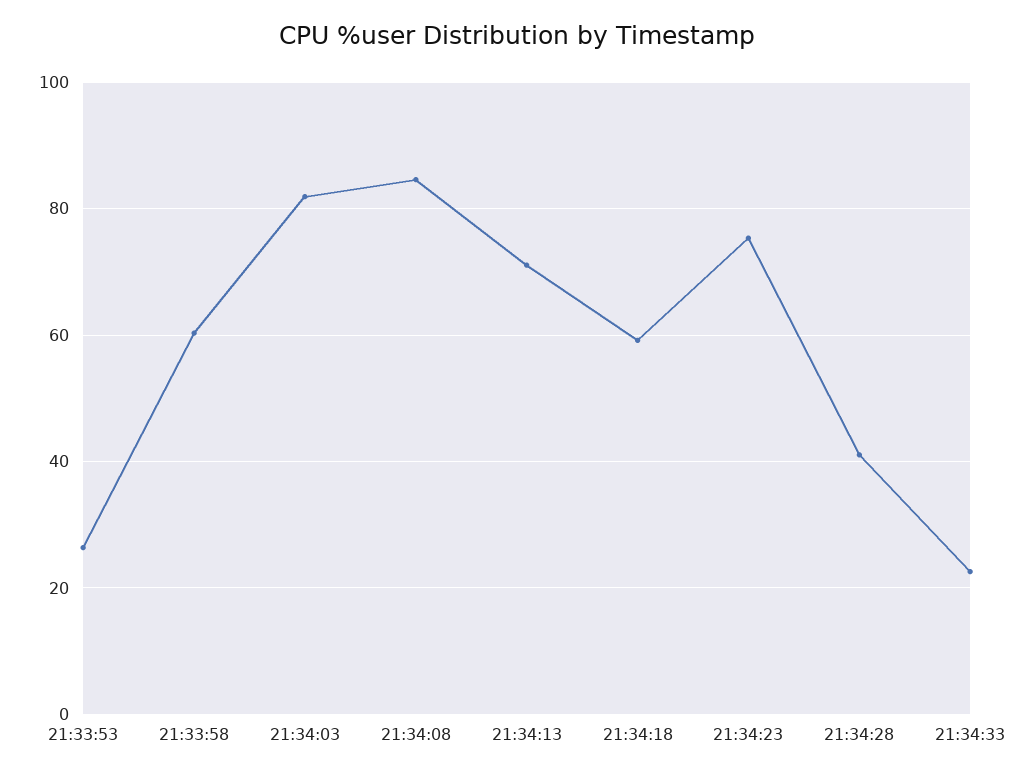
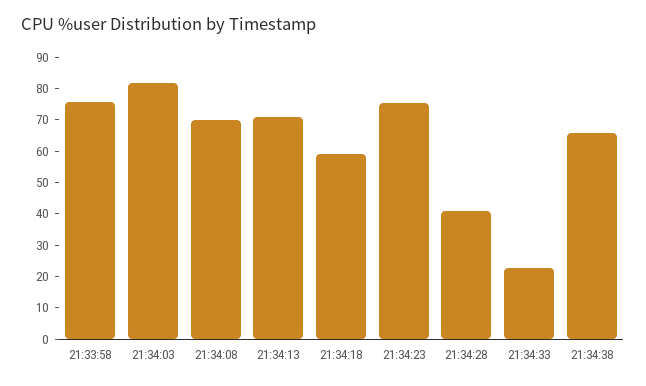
21:33:53: 26 -> none
21:33:58: 60 -> 75
21:34:08: 84 -> 70
21:34:38: none -> 65

